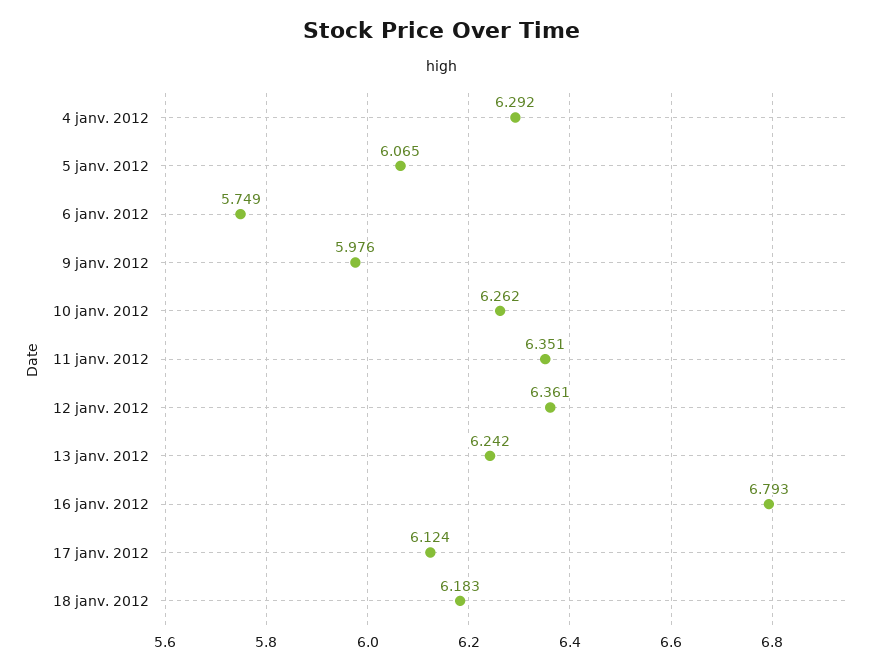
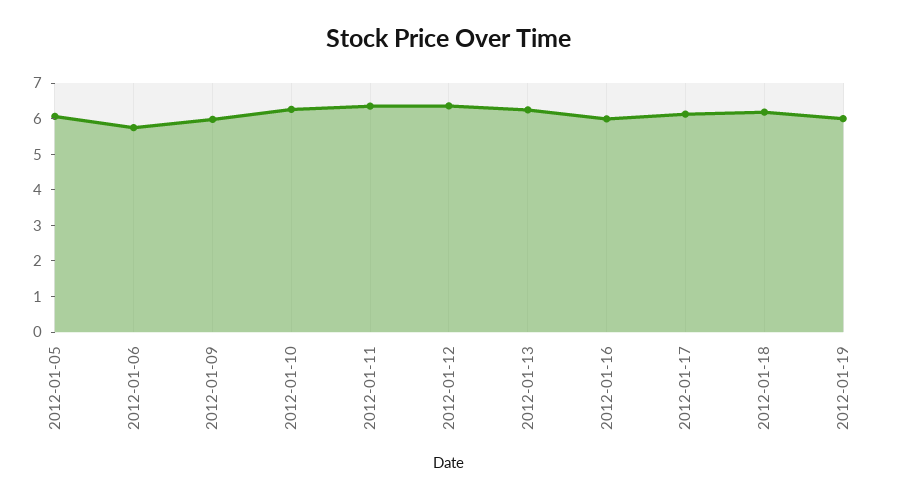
4 janv. 2012: 6.292 -> none
16 janv. 2012: 6.793 -> 6
2012-01-19: none -> 6

